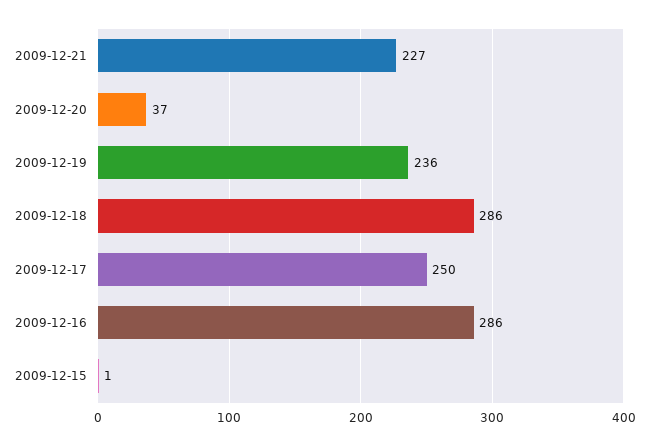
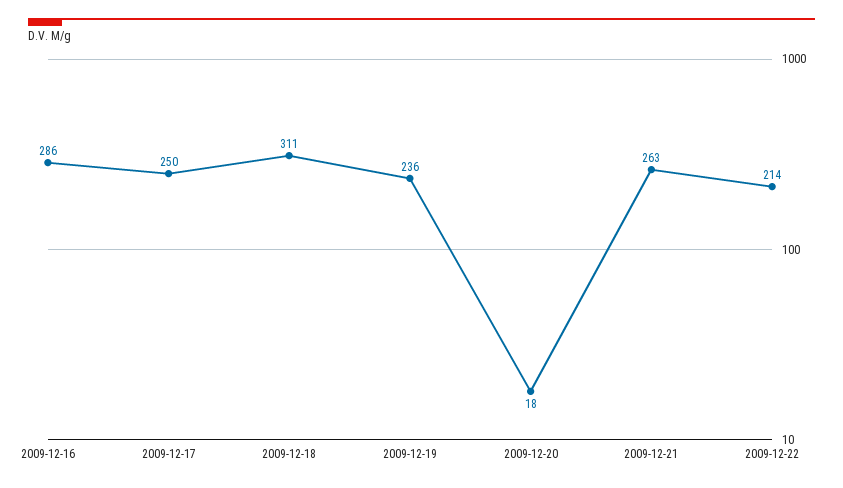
2009-12-21: 227 -> 263
2009-12-20: 37 -> 18
2009-12-18: 286 -> 311
2009-12-15: 1 -> none
2009-12-22: none -> 214

